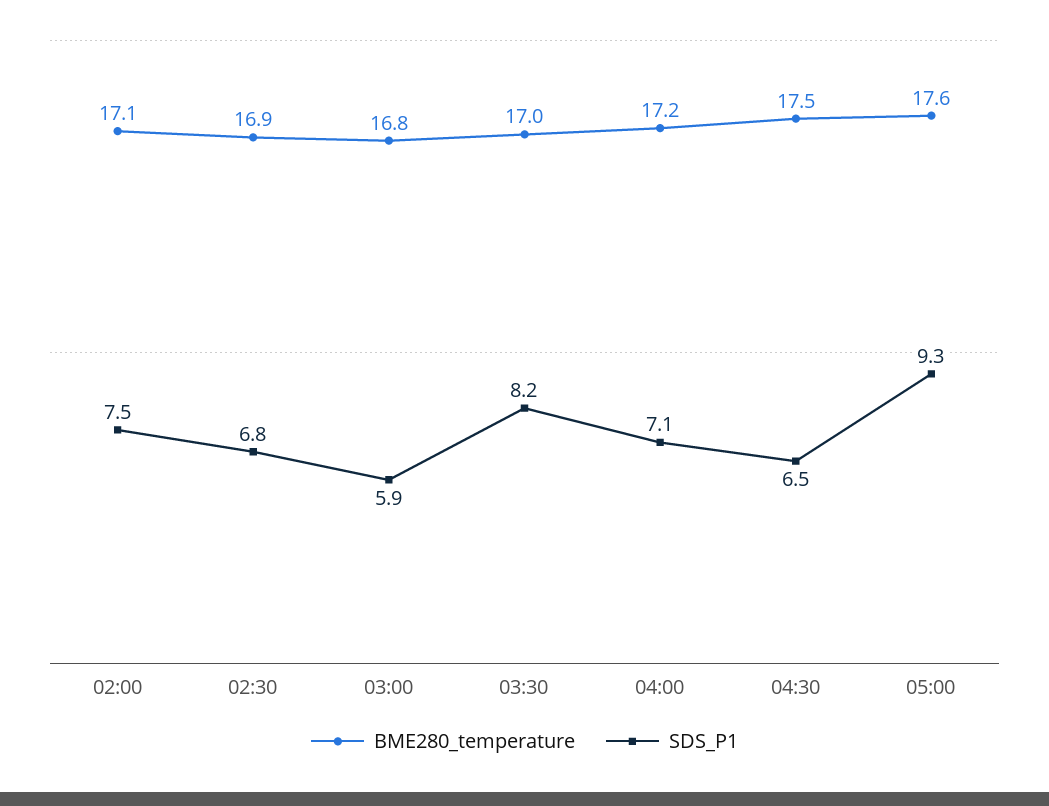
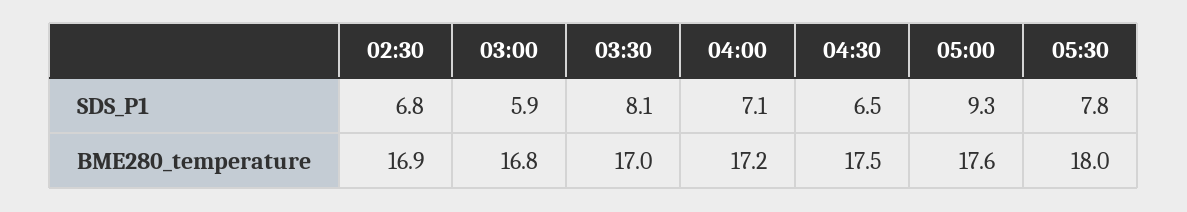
BME280_temperature, 02:00: 17.1 -> none
SDS_P1, 02:00: 7.5 -> none
SDS_P1, 03:30: 8.2 -> 8.1
SDS_P1, 05:30: none -> 7.8
BME280_temperature, 05:30: none -> 18

